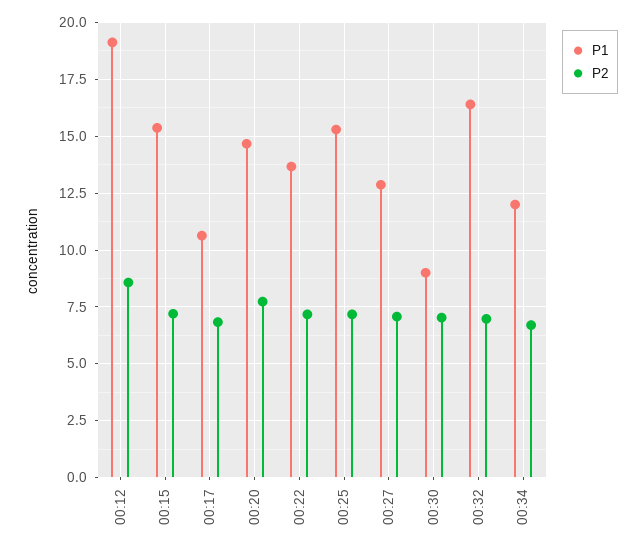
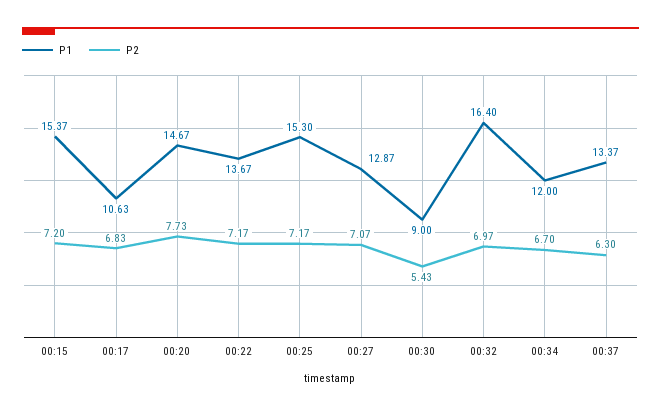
P1, 00:12: 19 -> none
P2, 00:12: 8.5 -> none
P2, 00:30: 7 -> 5.43
P1, 00:37: none -> 13.37
P2, 00:37: none -> 6.3

